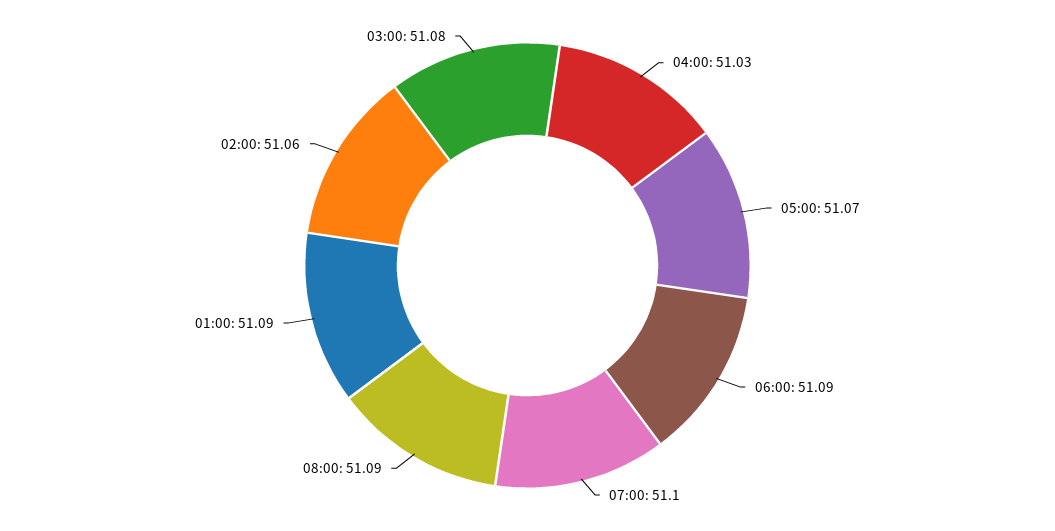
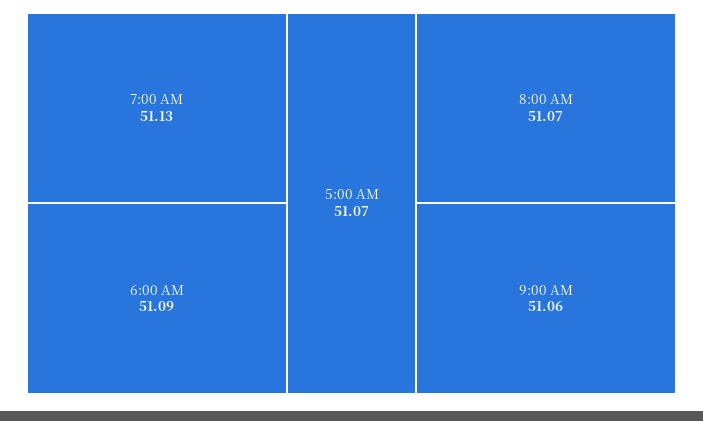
04:00: 51.03 -> none
07:00: 51.1 -> 51.13
08:00: 51.09 -> 51.07
01:00: 51.09 -> none
02:00: 51.06 -> none
03:00: 51.08 -> none
9:00 AM: none -> 51.06

